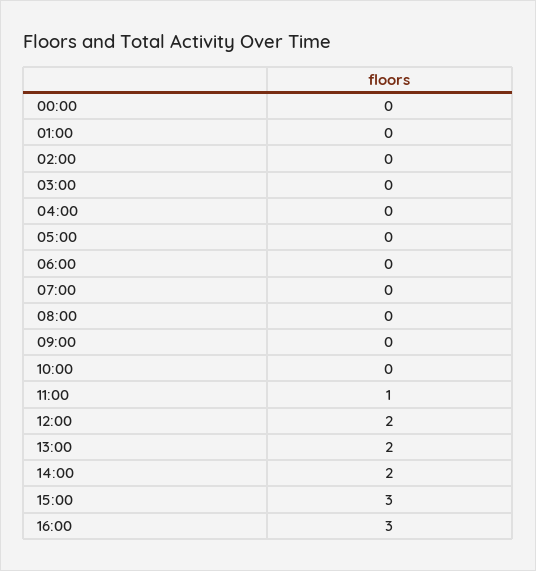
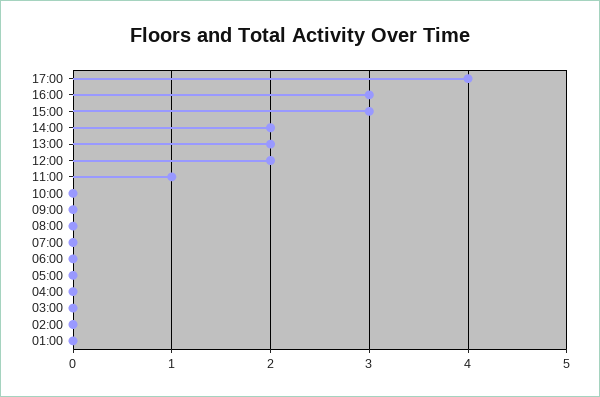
00:00: 0 -> none
17:00: none -> 4

